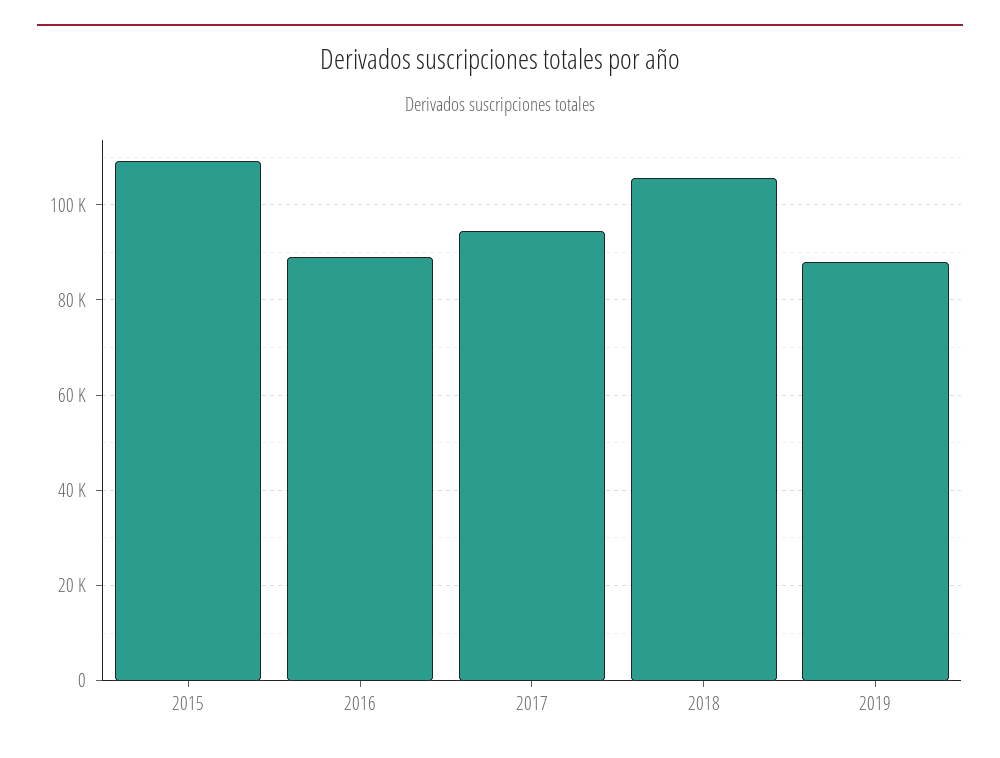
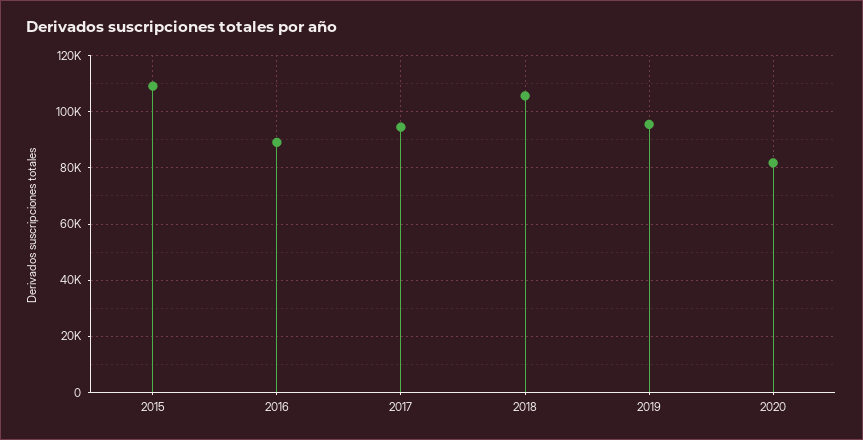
2019: 88000 -> 95000
2020: none -> 82500

